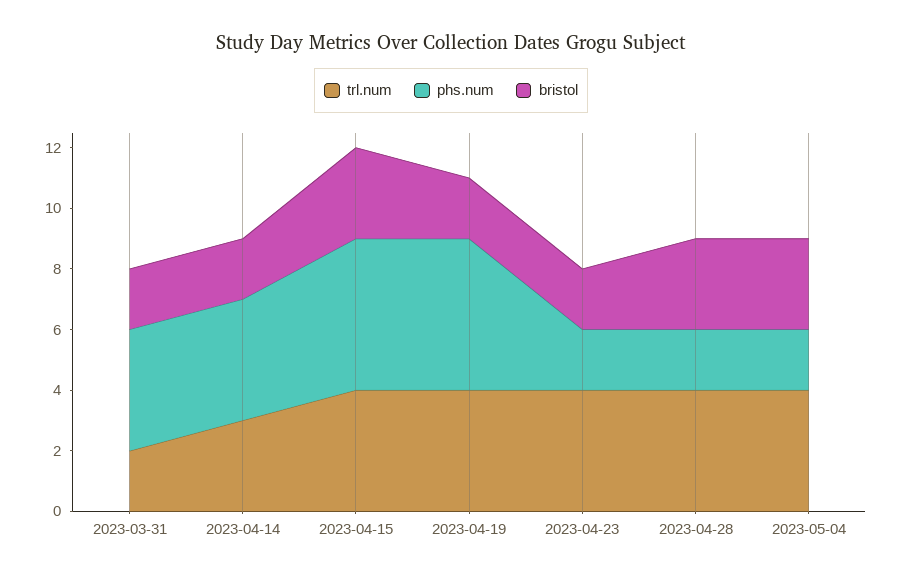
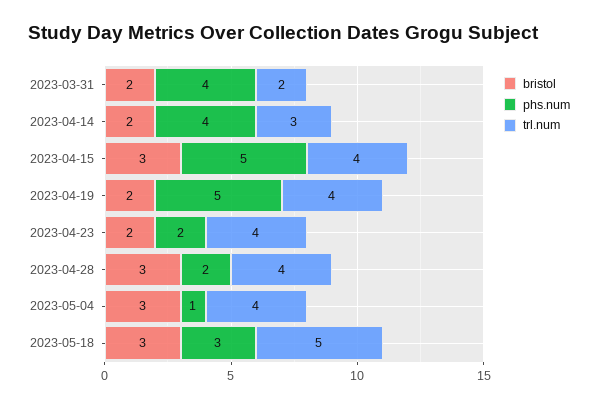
phs.num, 2023-05-04: 2 -> 1
bristol, 2023-05-18: none -> 3
phs.num, 2023-05-18: none -> 3
trl.num, 2023-05-18: none -> 5

